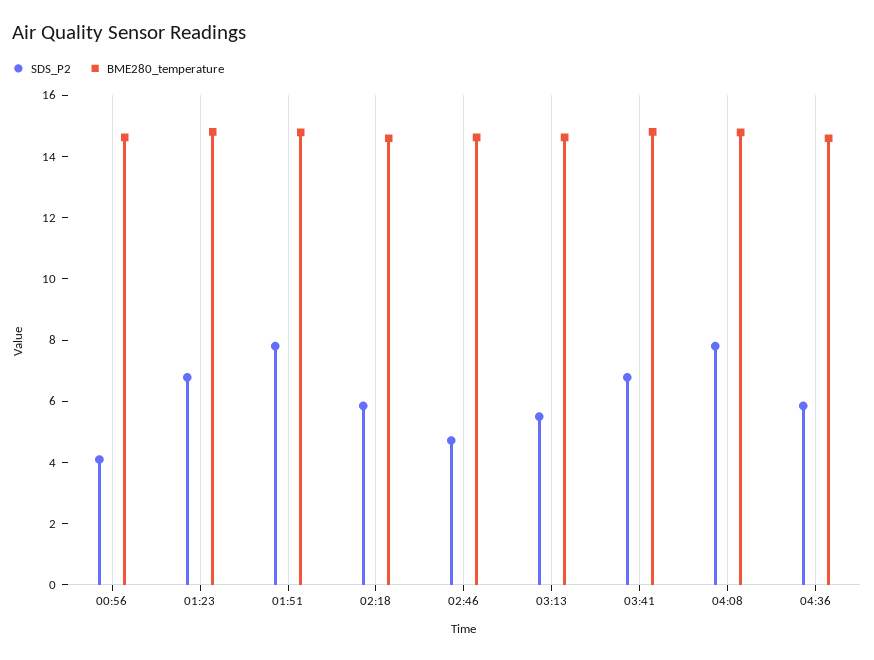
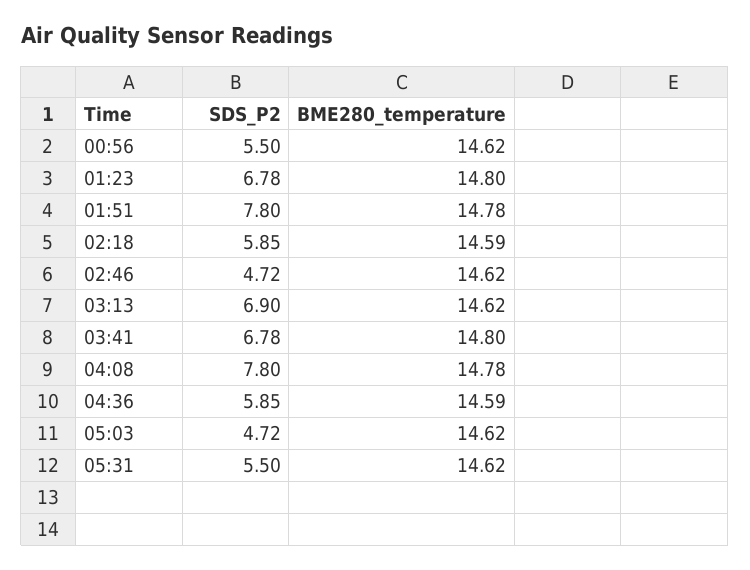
SDS_P2, 00:56: 4 -> 5.5
SDS_P2, 03:13: 5.5 -> 6.9
SDS_P2, 05:03: none -> 4.72
BME280_temperature, 05:03: none -> 14.62
SDS_P2, 05:31: none -> 5.5
BME280_temperature, 05:31: none -> 14.62

